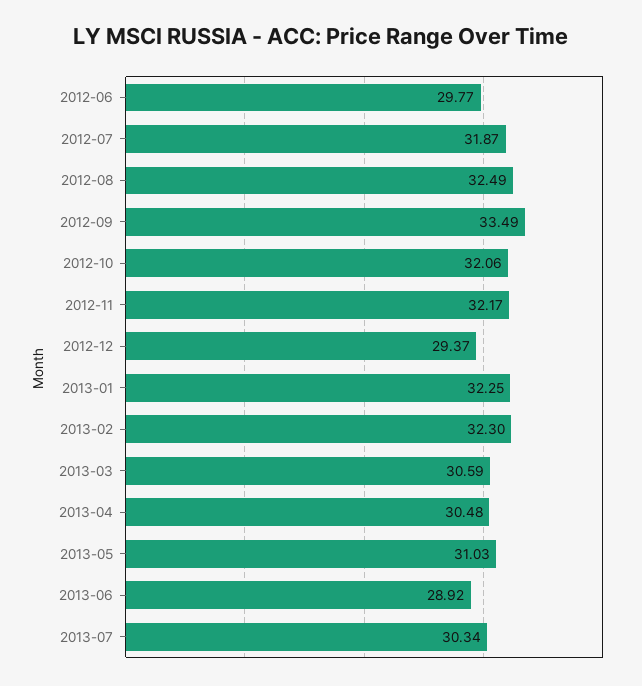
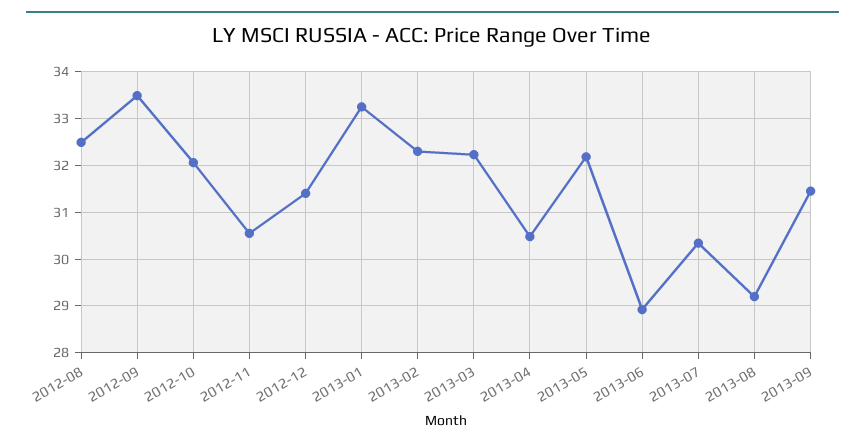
2012-06: 29.77 -> none
2012-07: 31.87 -> none
2012-11: 32.17 -> 30.6
2012-12: 29.37 -> 31.4
2013-01: 32.25 -> 33.2
2013-03: 30.59 -> 32.2
2013-05: 31.03 -> 32.2
2013-08: none -> 29.2
2013-09: none -> 31.4

